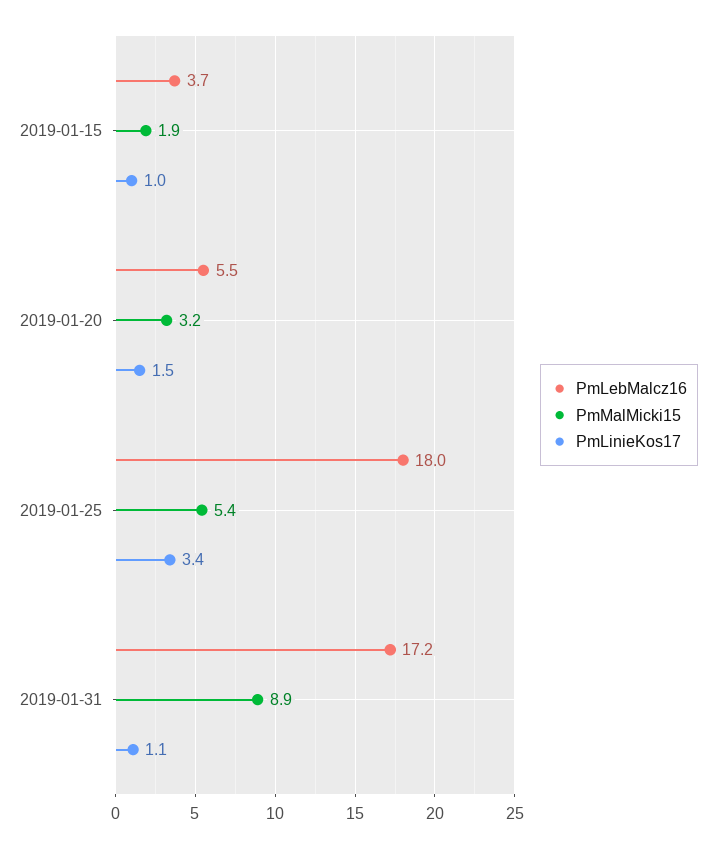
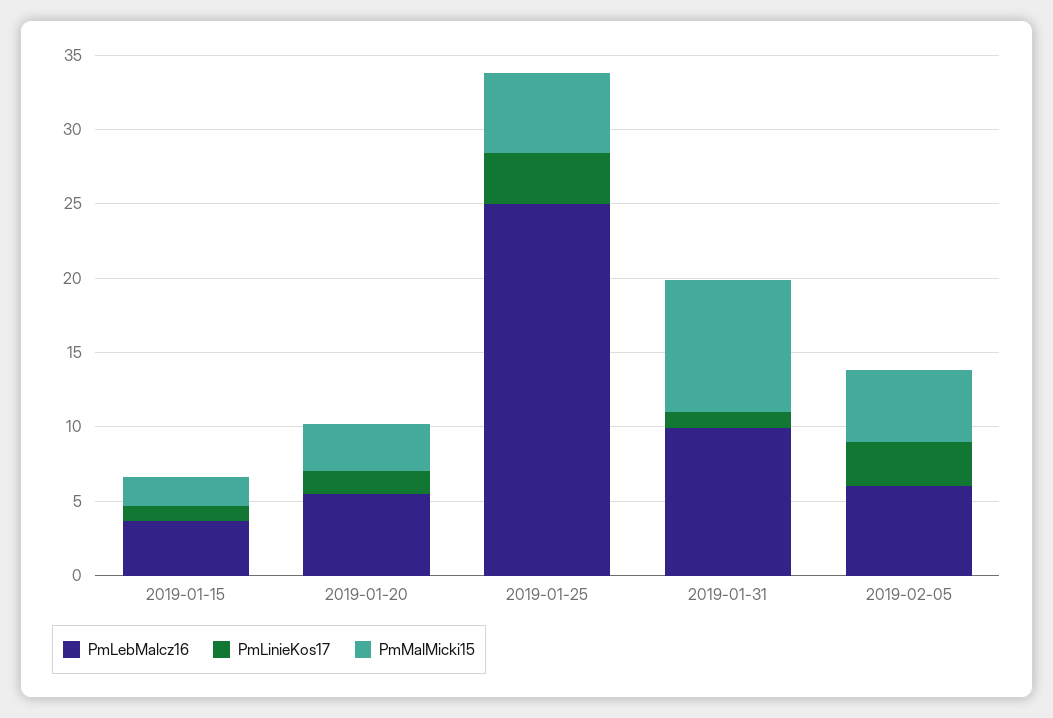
PmLebMalcz16, 2019-01-25: 18 -> 25
PmLebMalcz16, 2019-01-31: 17.2 -> 10
PmLebMalcz16, 2019-02-05: none -> 6
PmLinieKos17, 2019-02-05: none -> 3
PmMalMicki15, 2019-02-05: none -> 5

